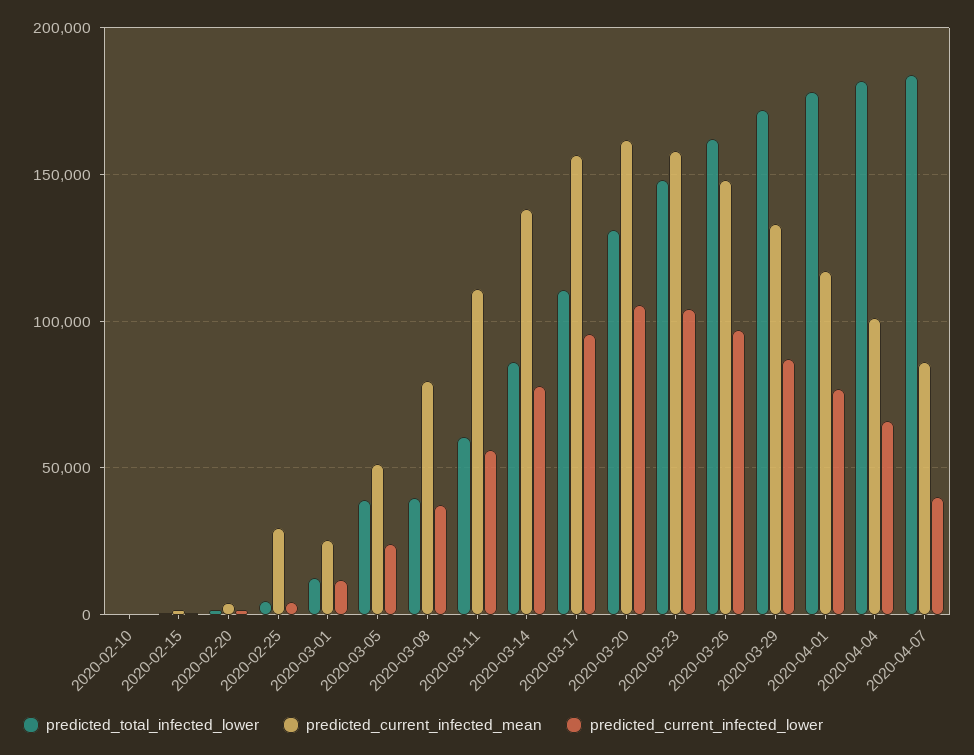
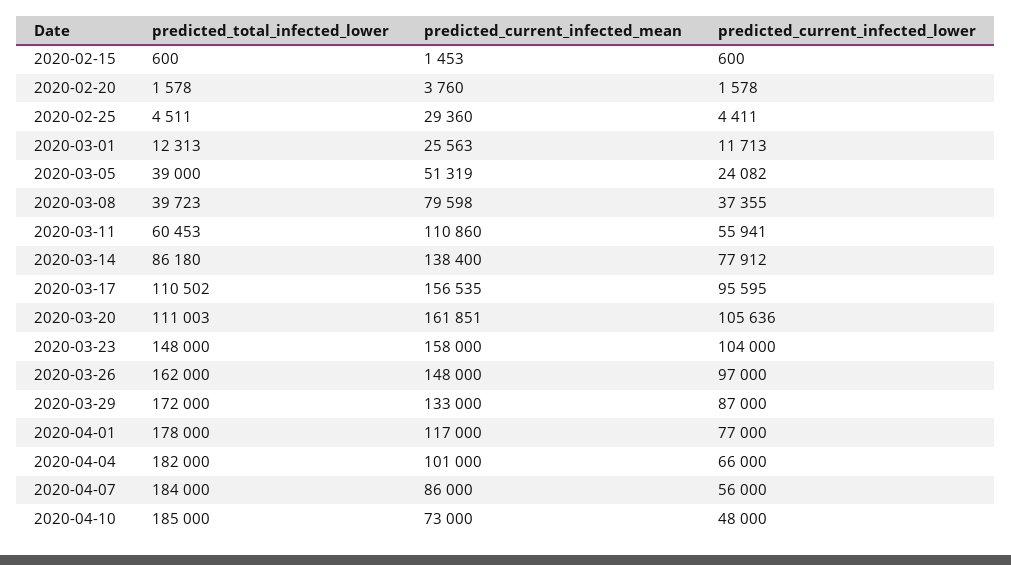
predicted_total_infected_lower, 2020-02-10: 0 -> none
predicted_current_infected_mean, 2020-02-10: 0 -> none
predicted_current_infected_lower, 2020-02-10: 0 -> none
predicted_total_infected_lower, 2020-03-20: 130000 -> 111003
predicted_current_infected_lower, 2020-04-07: 40000 -> 56000
predicted_total_infected_lower, 2020-04-10: none -> 185000
predicted_current_infected_mean, 2020-04-10: none -> 73000
predicted_current_infected_lower, 2020-04-10: none -> 48000

